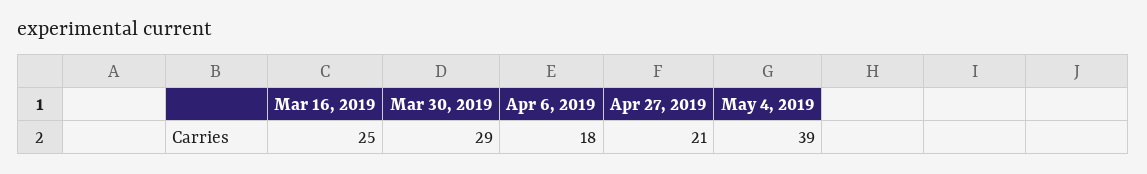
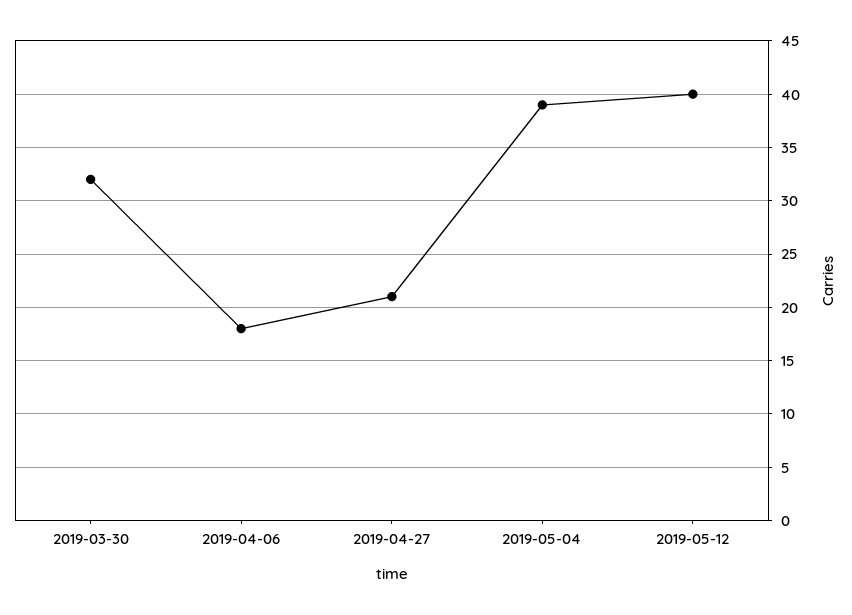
Mar 16, 2019: 25 -> none
Mar 30, 2019: 29 -> 32
2019-05-12: none -> 40

